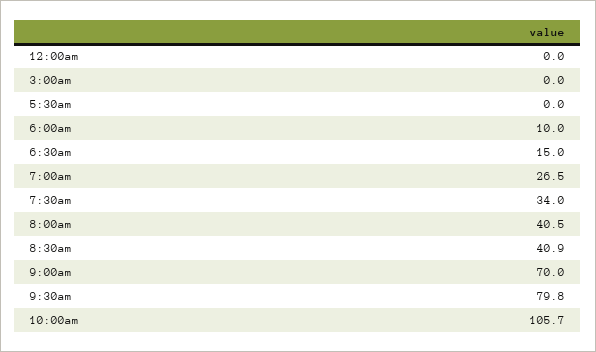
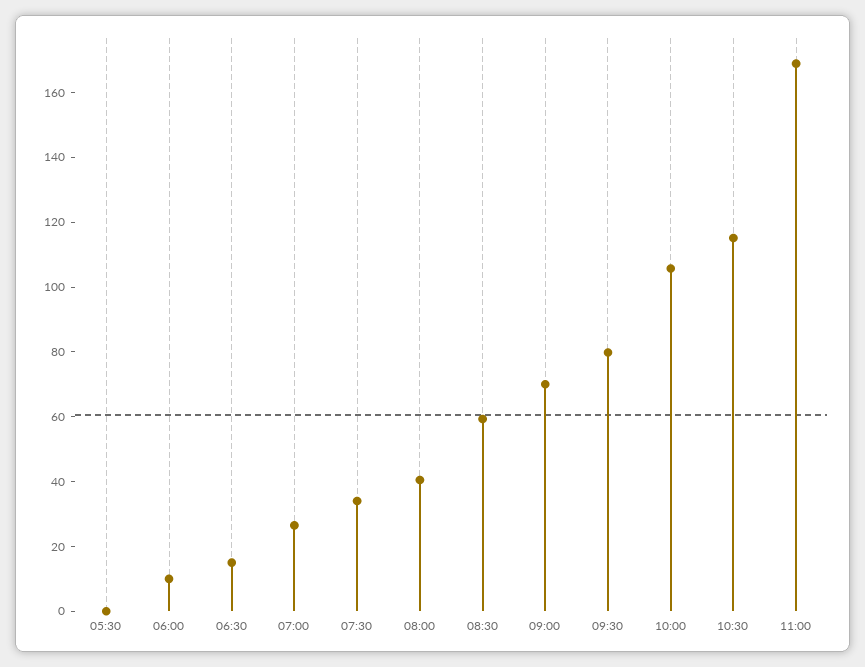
12:00am: 0 -> none
3:00am: 0 -> none
8:30am: 40.9 -> 60
10:30: none -> 115
11:00: none -> 170

